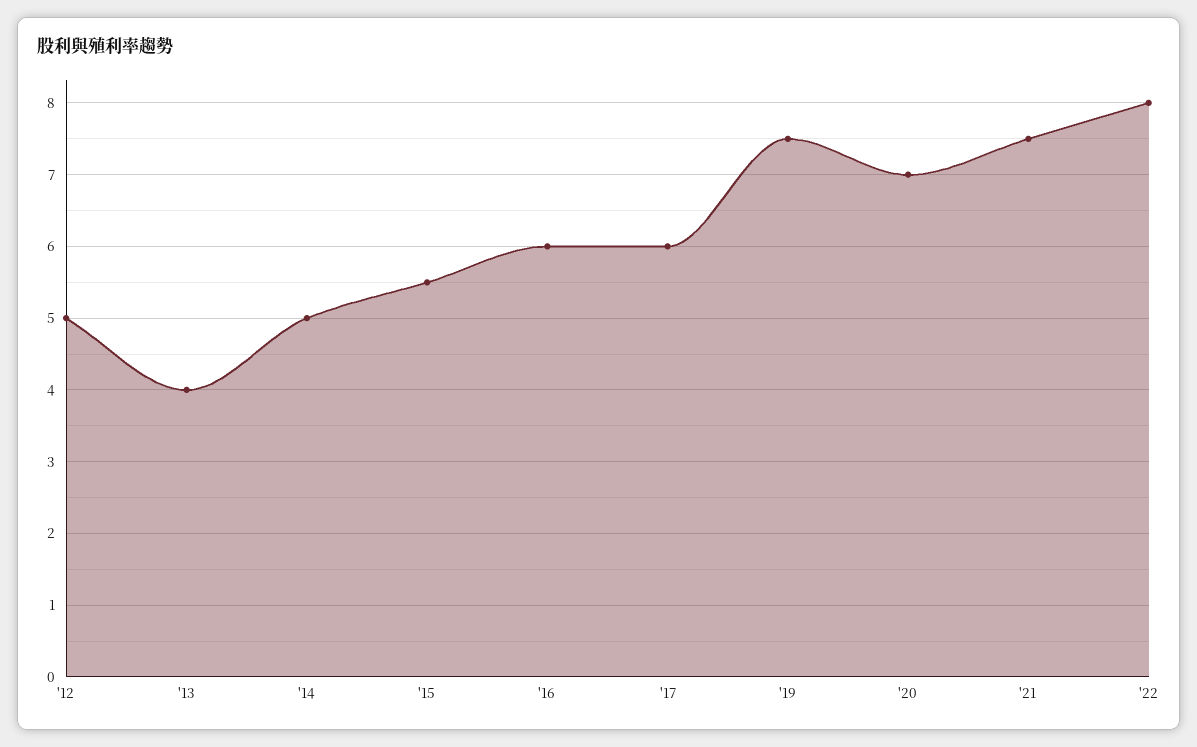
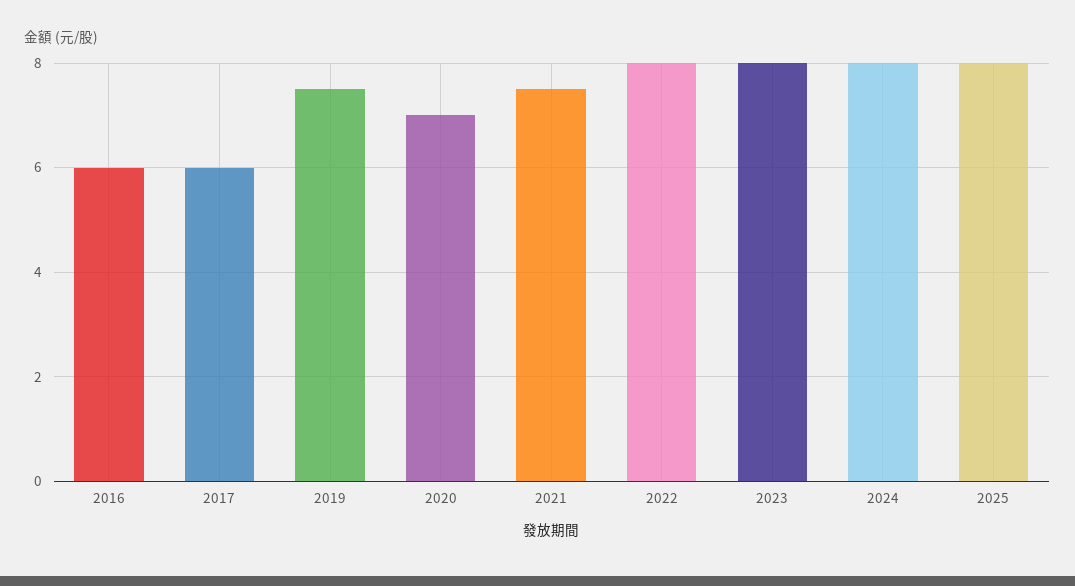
'12: 5 -> none
'13: 4 -> none
'14: 5 -> none
'15: 5.5 -> none
2023: none -> 8
2024: none -> 8
2025: none -> 8

